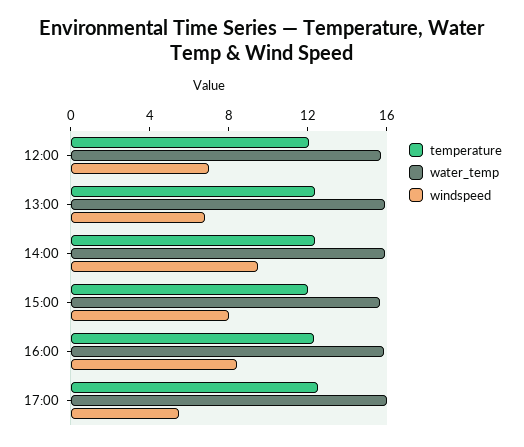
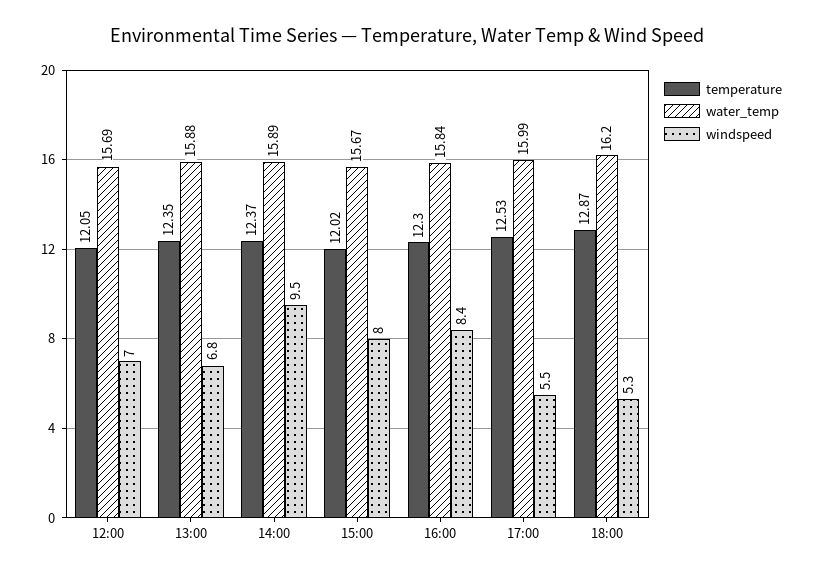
temperature, 18:00: none -> 12.87
water_temp, 18:00: none -> 16.2
windspeed, 18:00: none -> 5.3

